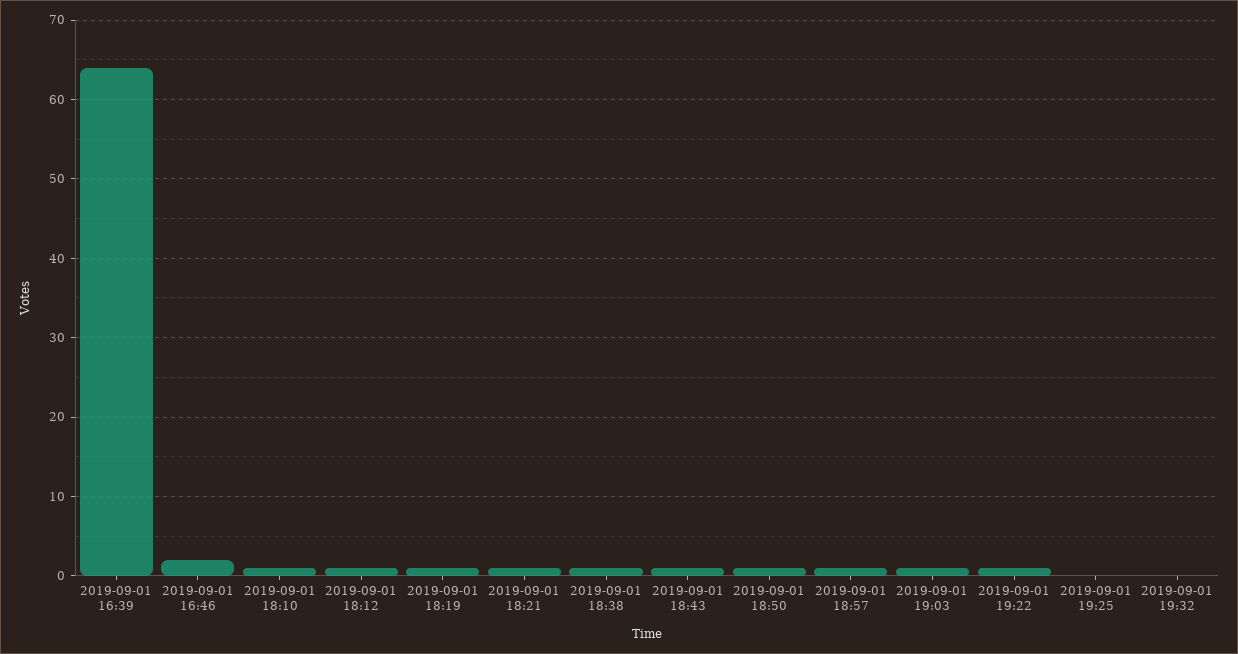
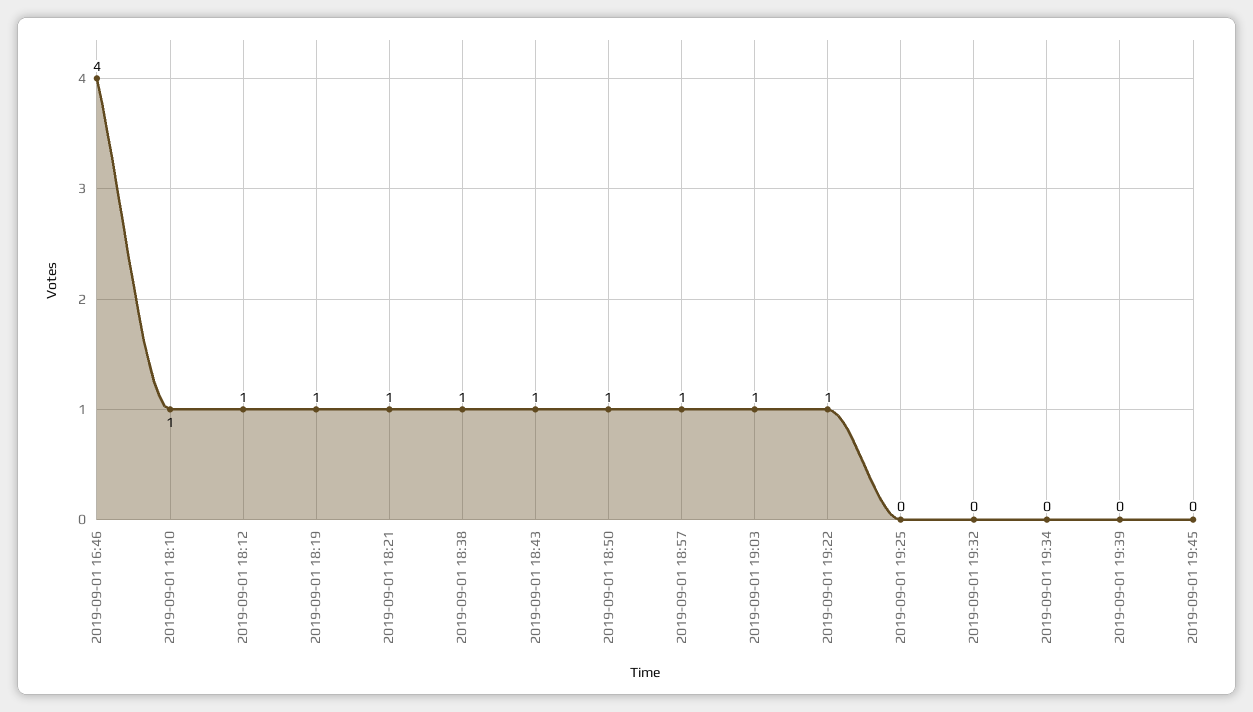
2019-09-01 16:39: 64 -> none
2019-09-01 16:46: 2 -> 4
2019-09-01 19:34: none -> 0
2019-09-01 19:39: none -> 0
2019-09-01 19:45: none -> 0

